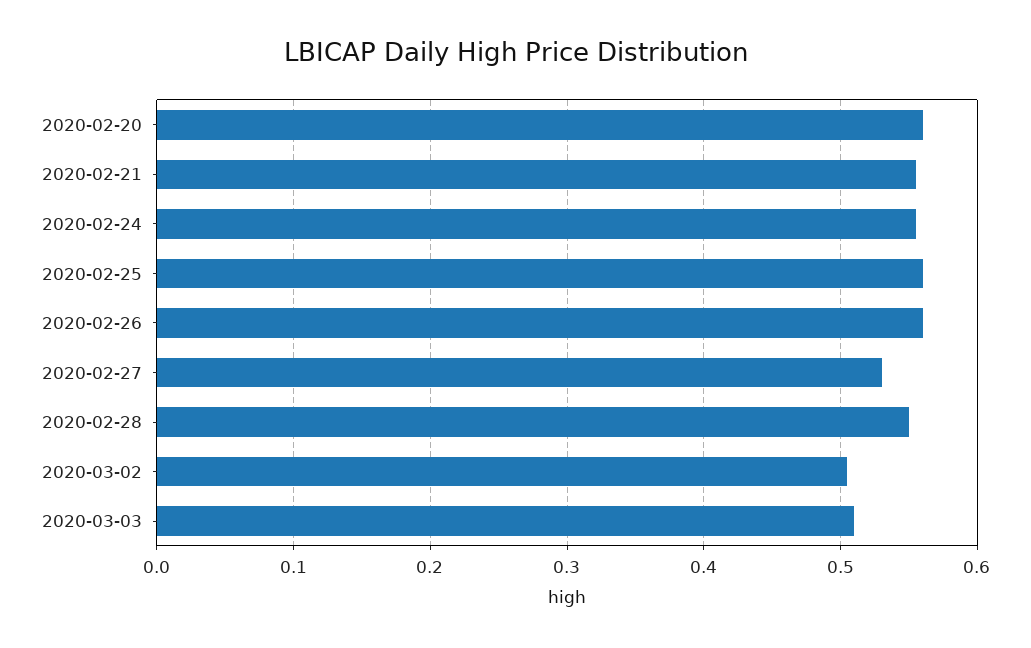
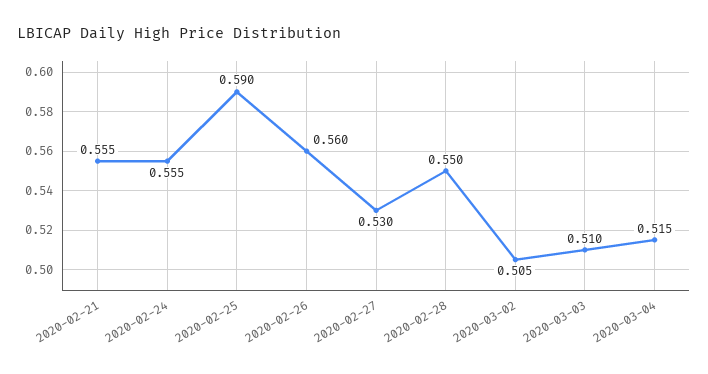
2020-02-20: 0.56 -> none
2020-02-25: 0.56 -> 0.59
2020-03-04: none -> 0.515

